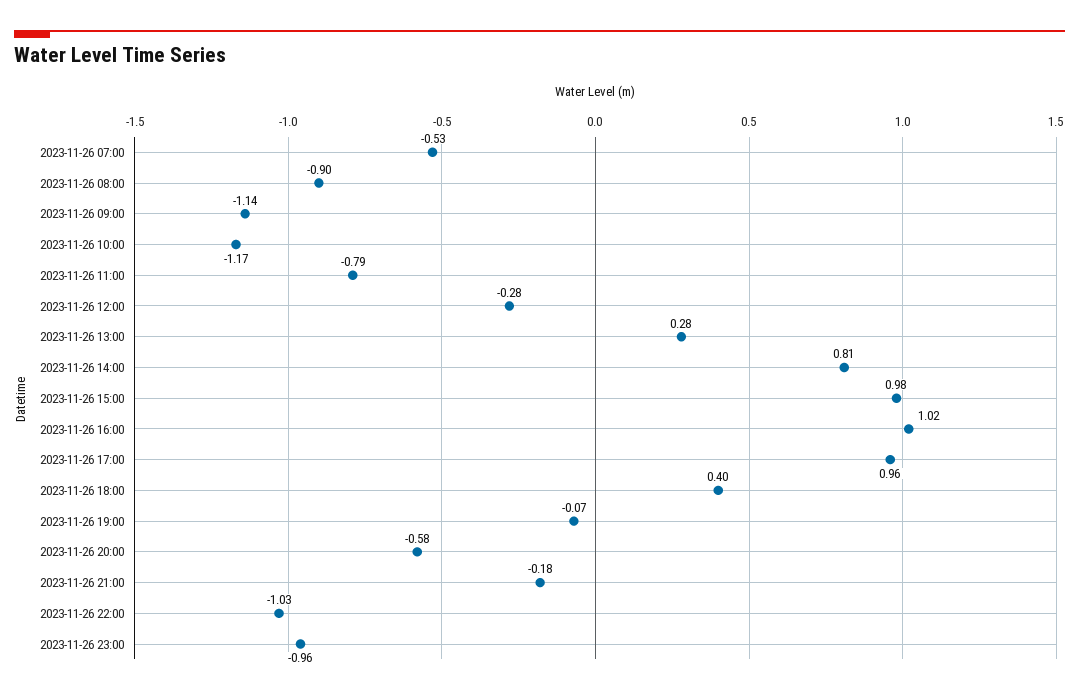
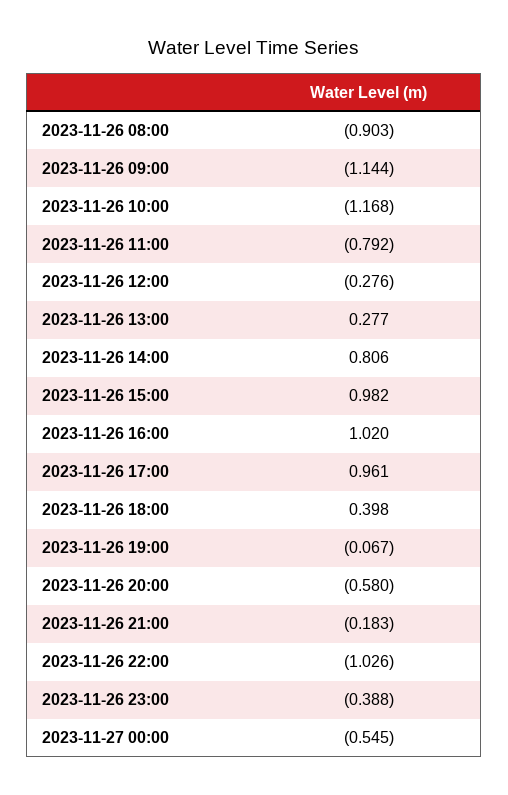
2023-11-26 07:00: -0.53 -> none
2023-11-26 23:00: -0.96 -> -0.388
2023-11-27 00:00: none -> -0.545

